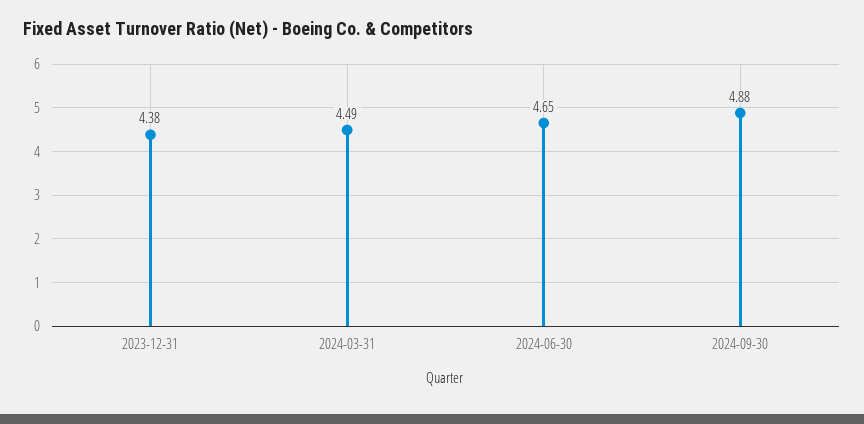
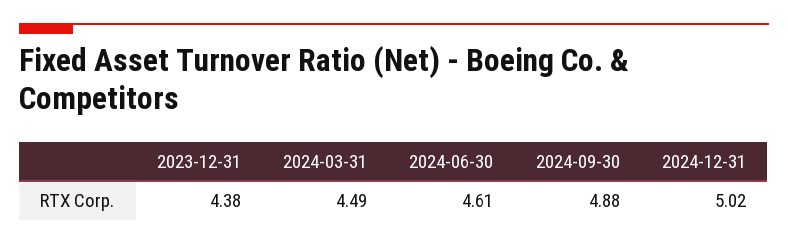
2024-06-30: 4.65 -> 4.61
2024-12-31: none -> 5.02

